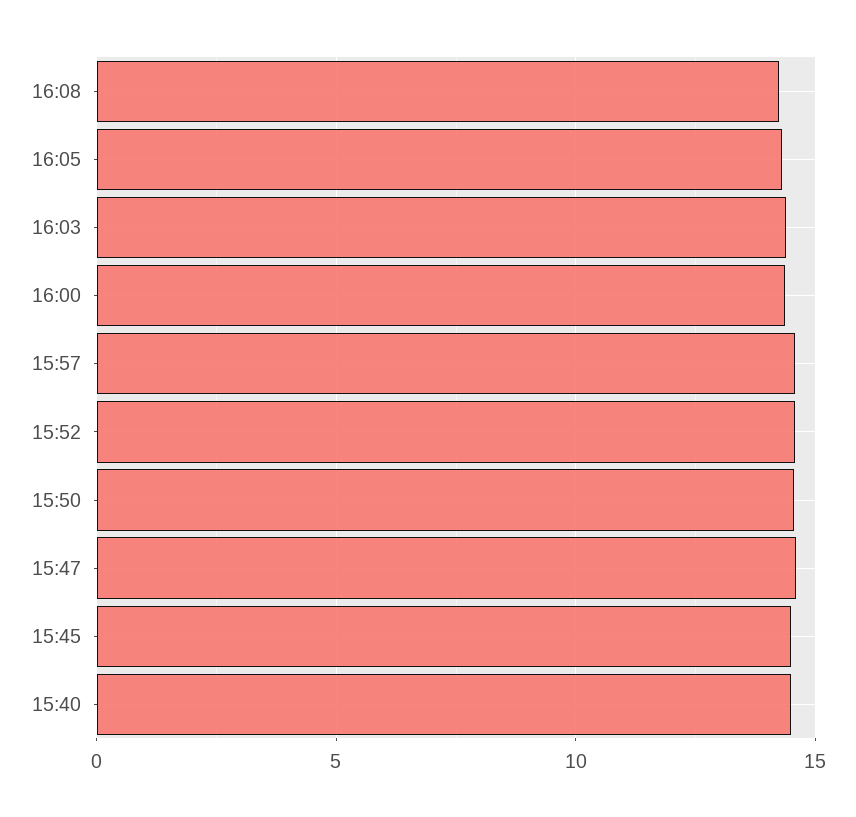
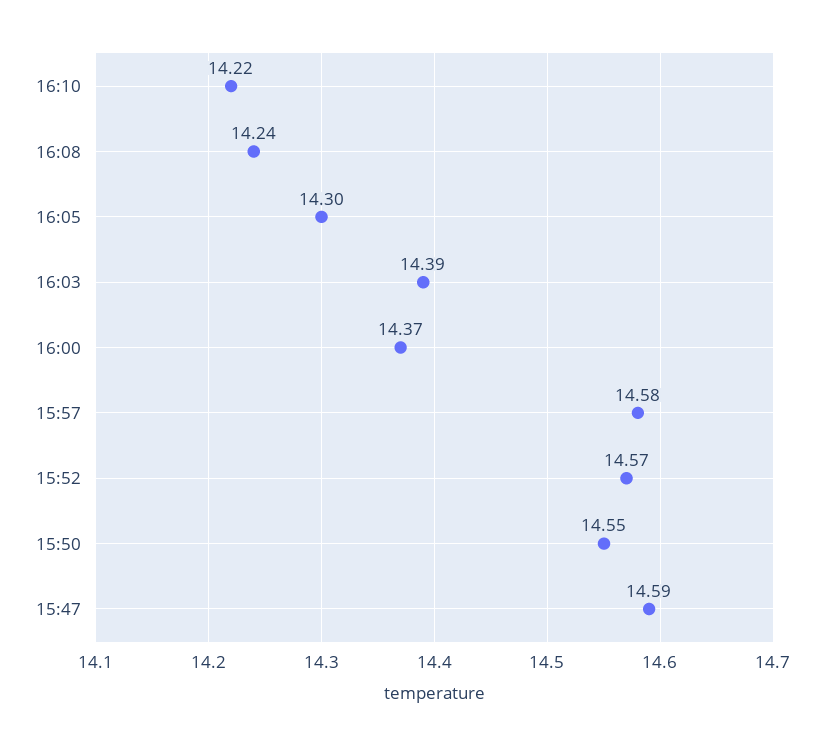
15:45: 14.5 -> none
15:40: 14.5 -> none
16:10: none -> 14.22

